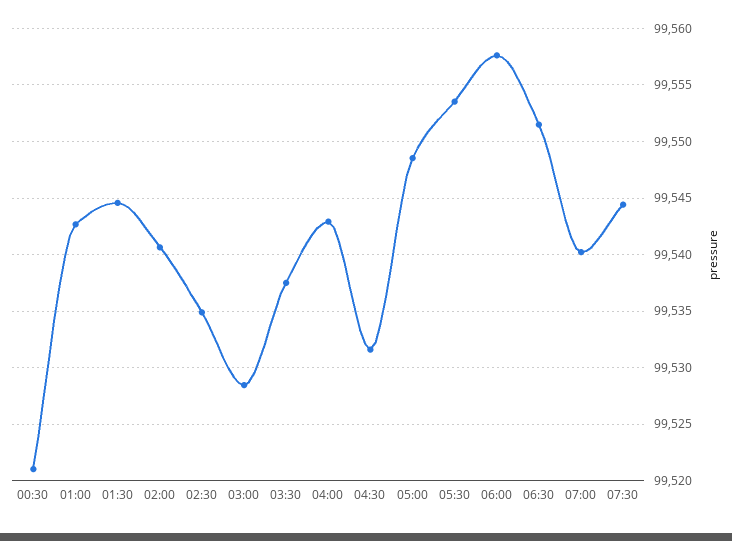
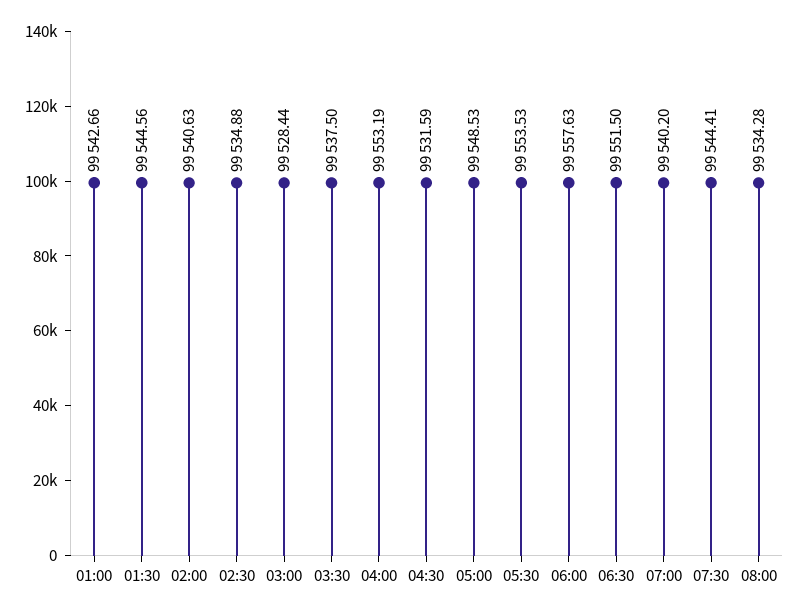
00:30: 99521 -> none
04:00: 99543 -> 99553.19
08:00: none -> 99534.28

